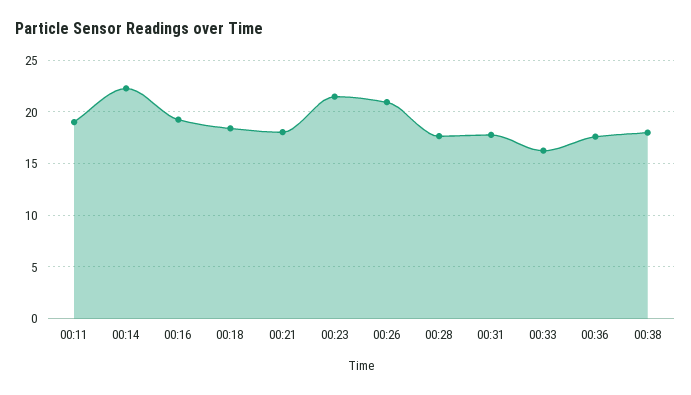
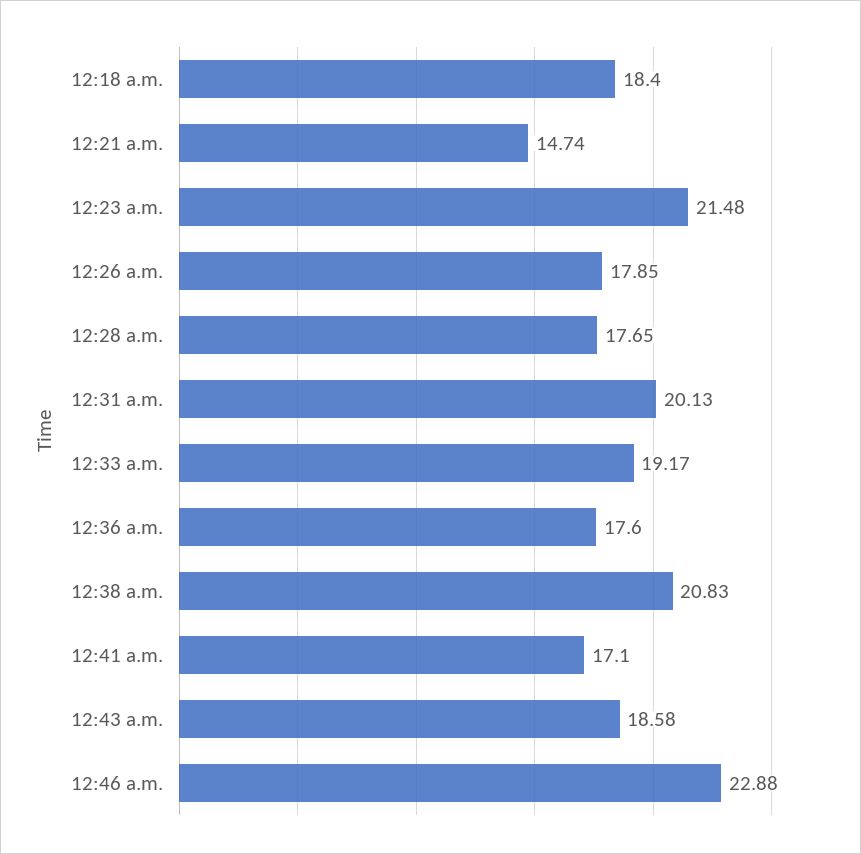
00:11: 19 -> none
00:14: 22 -> none
00:16: 19 -> none
00:21: 18 -> 14.74
00:26: 21 -> 17.85
00:31: 18 -> 20.13
00:33: 16 -> 19.17
00:38: 18 -> 20.83
12:41 a.m.: none -> 17.1
12:43 a.m.: none -> 18.58
12:46 a.m.: none -> 22.88

